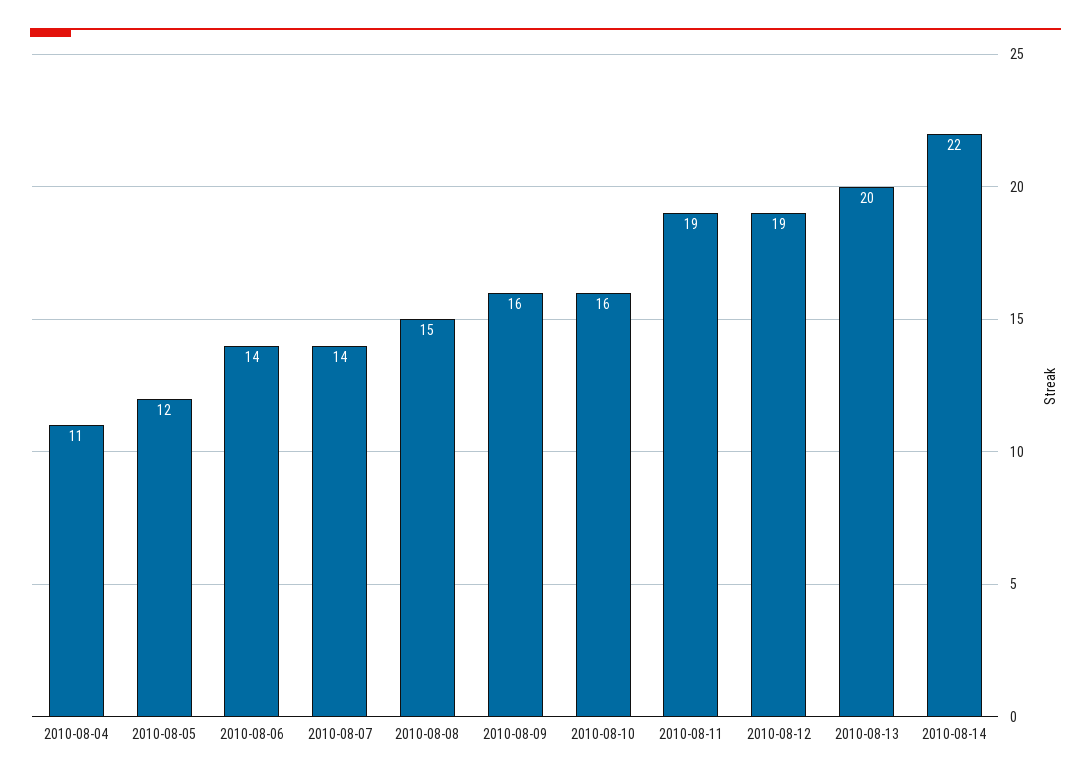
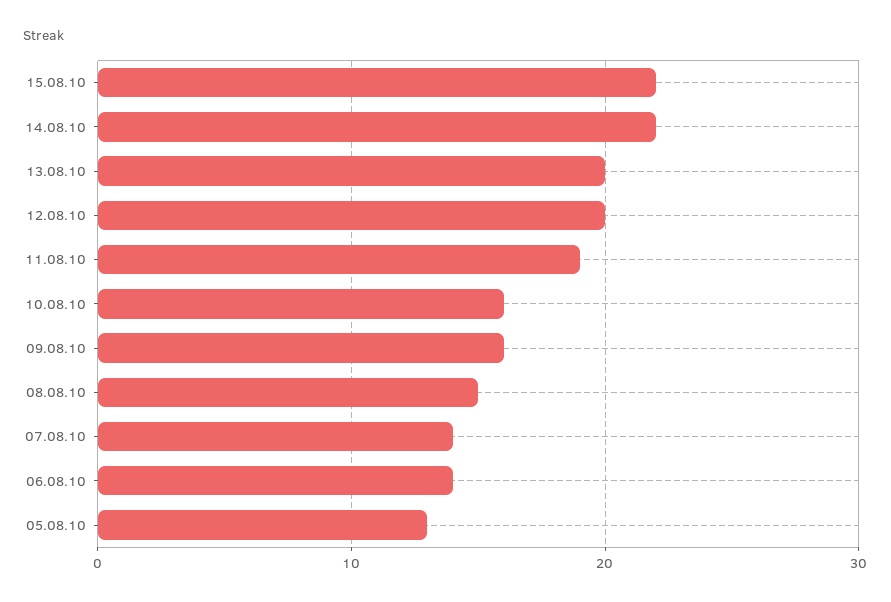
2010-08-04: 11 -> none
2010-08-05: 12 -> 13
2010-08-12: 19 -> 20
15.08.10: none -> 22

